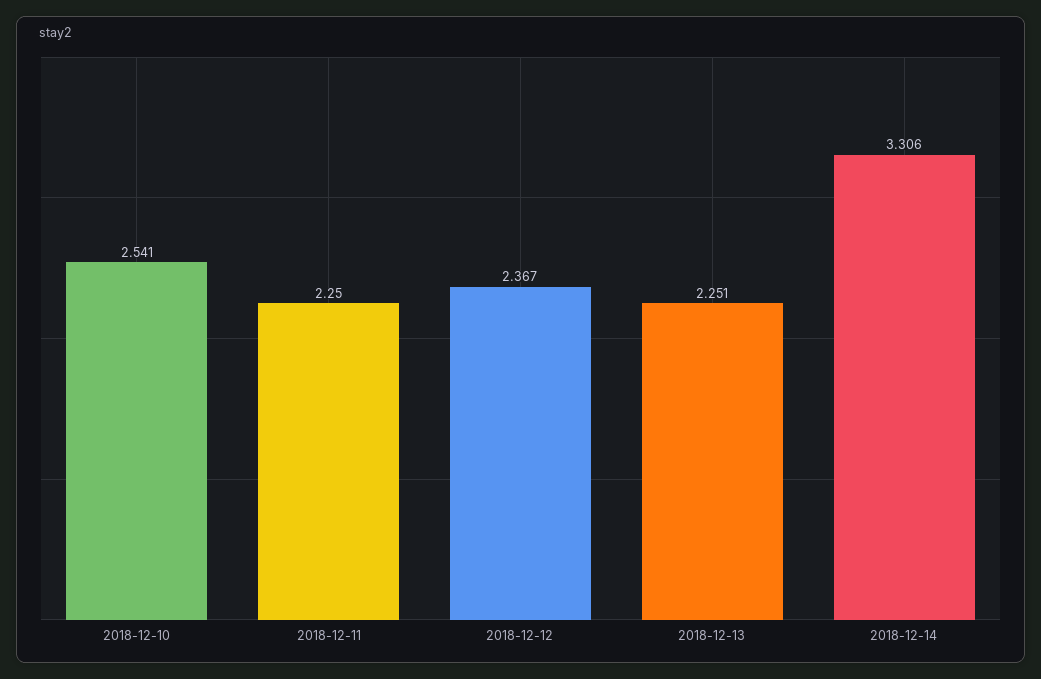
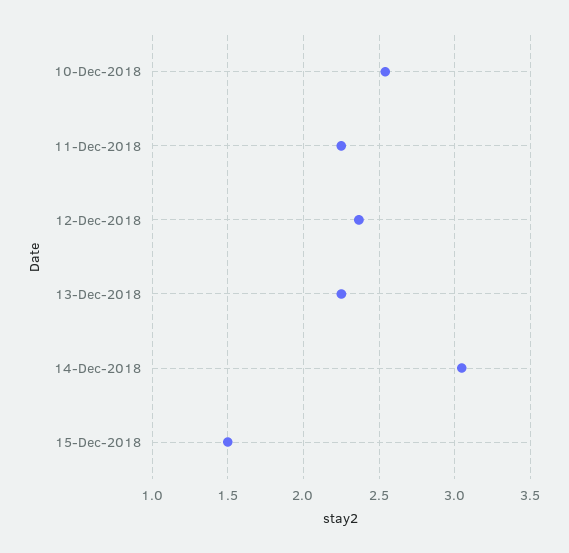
2018-12-14: 3.306 -> 3.05
15-Dec-2018: none -> 1.5

